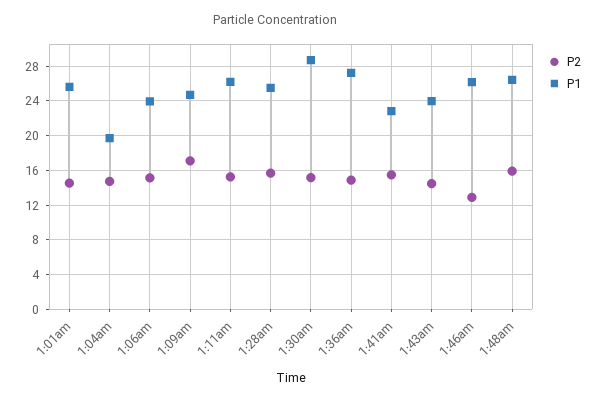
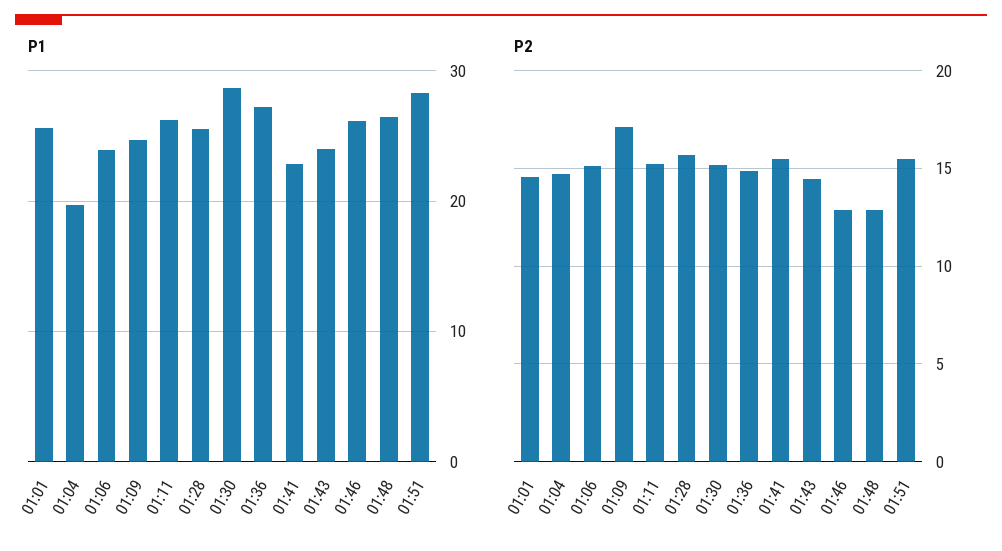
P2, 1:48am: 16 -> 13
P1, 01:51: none -> 28
P2, 01:51: none -> 15.5

